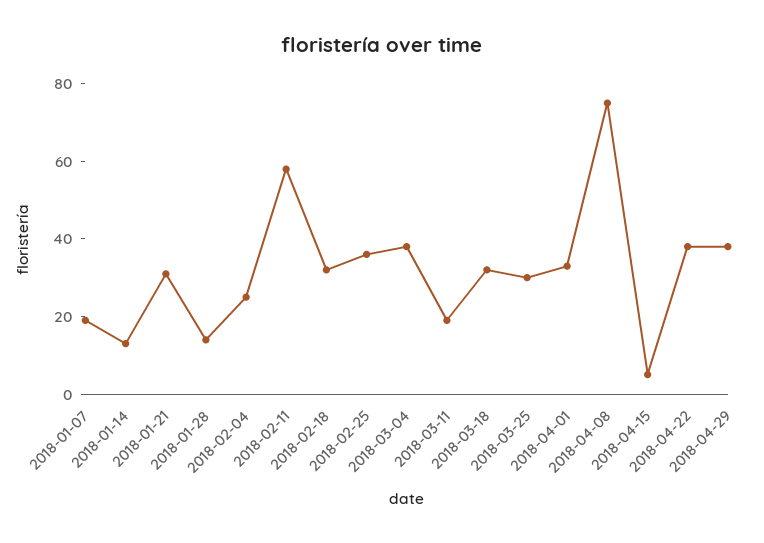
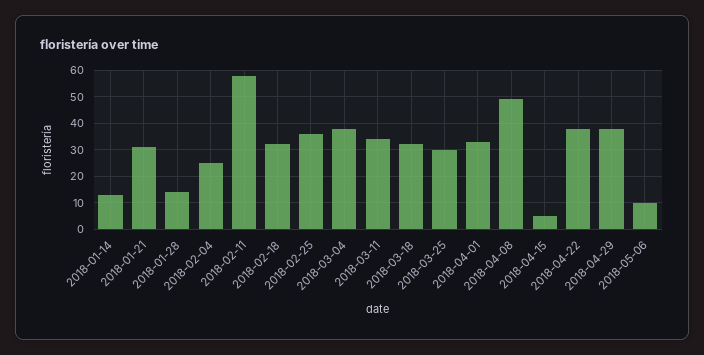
2018-01-07: 20 -> none
2018-03-11: 20 -> 35
2018-04-08: 75 -> 50
2018-05-06: none -> 10

